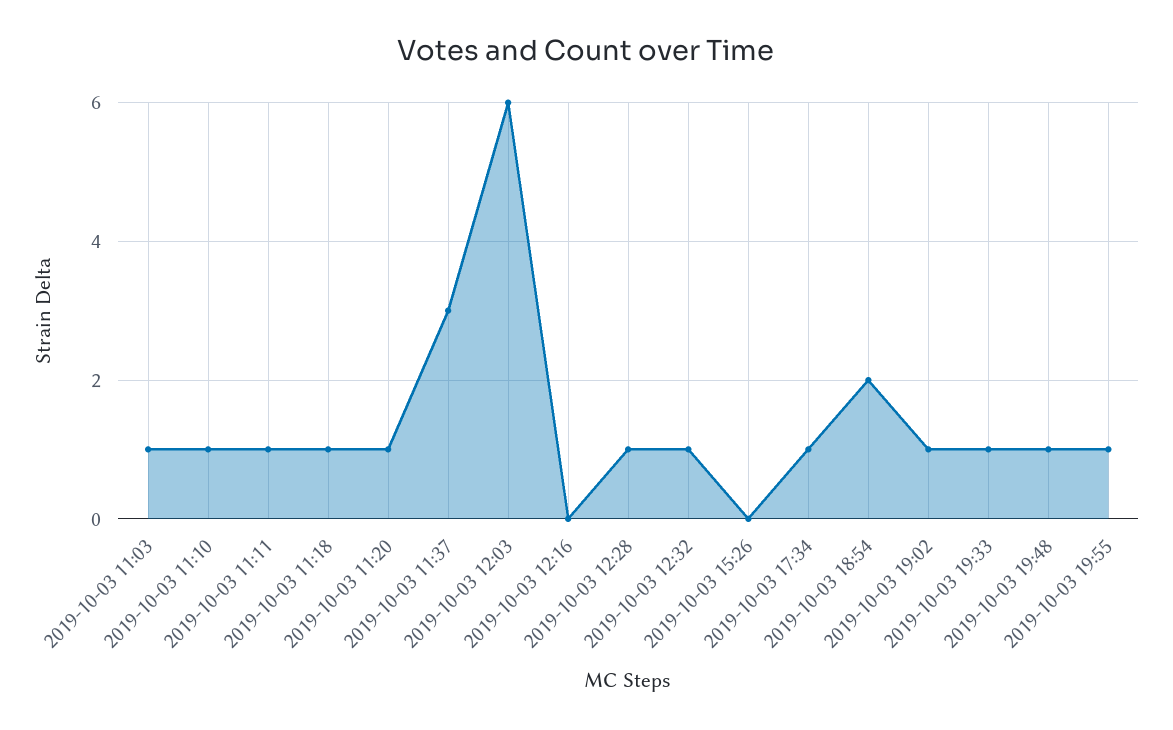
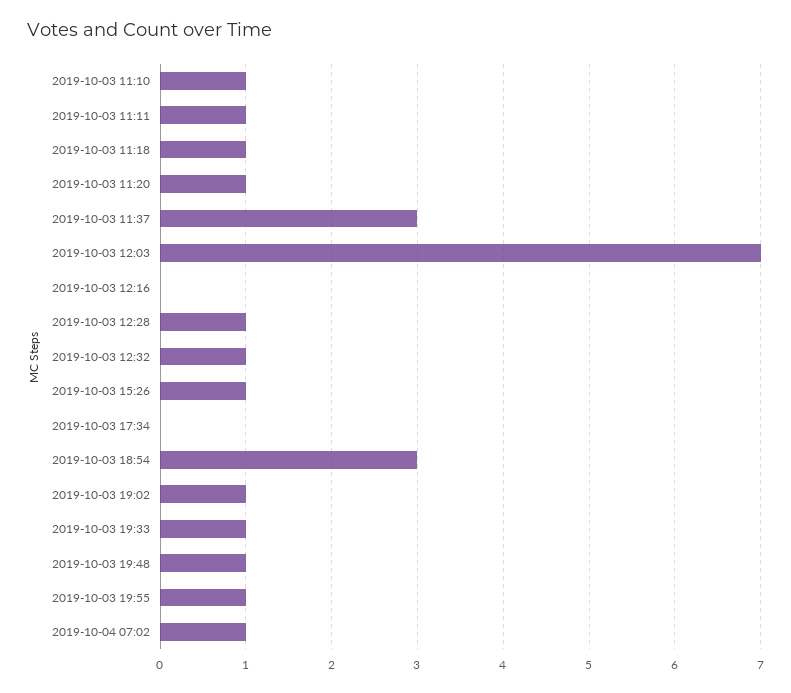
2019-10-03 11:03: 1 -> none
2019-10-03 12:03: 6 -> 7
2019-10-03 15:26: 0 -> 1
2019-10-03 17:34: 1 -> 0
2019-10-03 18:54: 2 -> 3
2019-10-04 07:02: none -> 1

